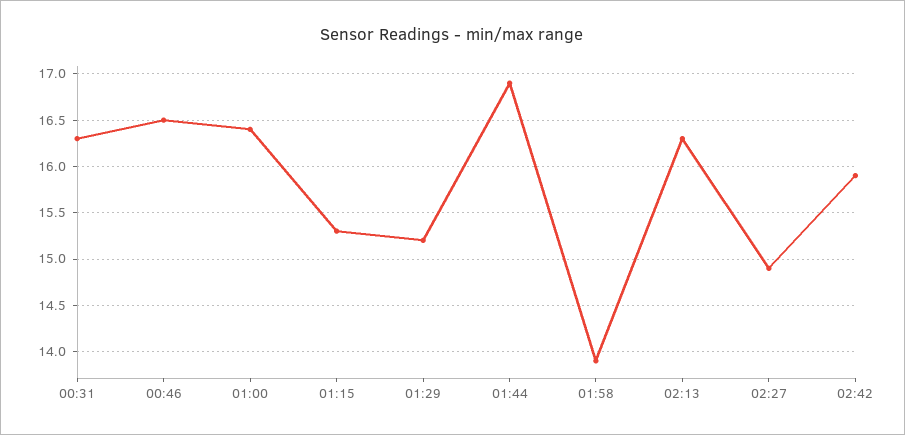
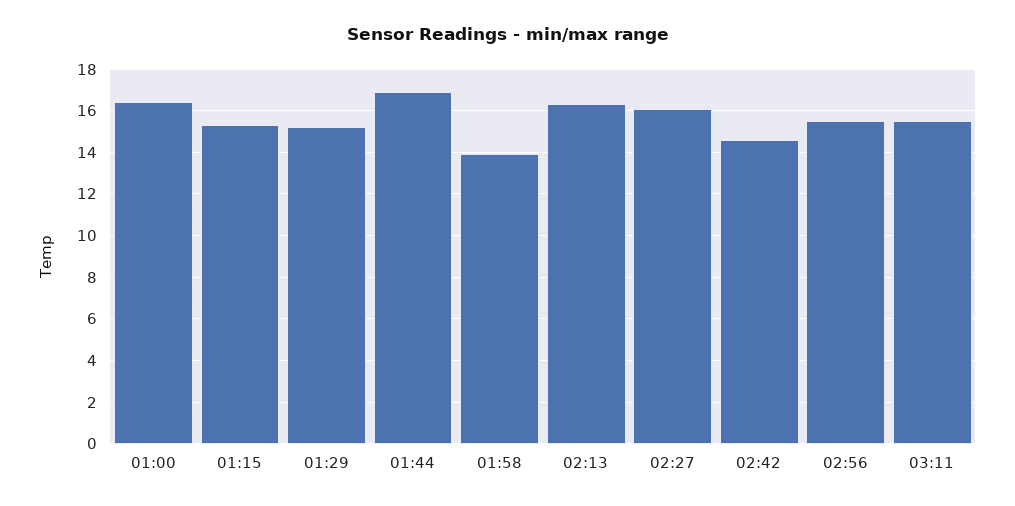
00:31: 16.3 -> none
00:46: 16.5 -> none
02:27: 14.9 -> 16
02:42: 15.9 -> 14.5
02:56: none -> 15.5
03:11: none -> 15.5

